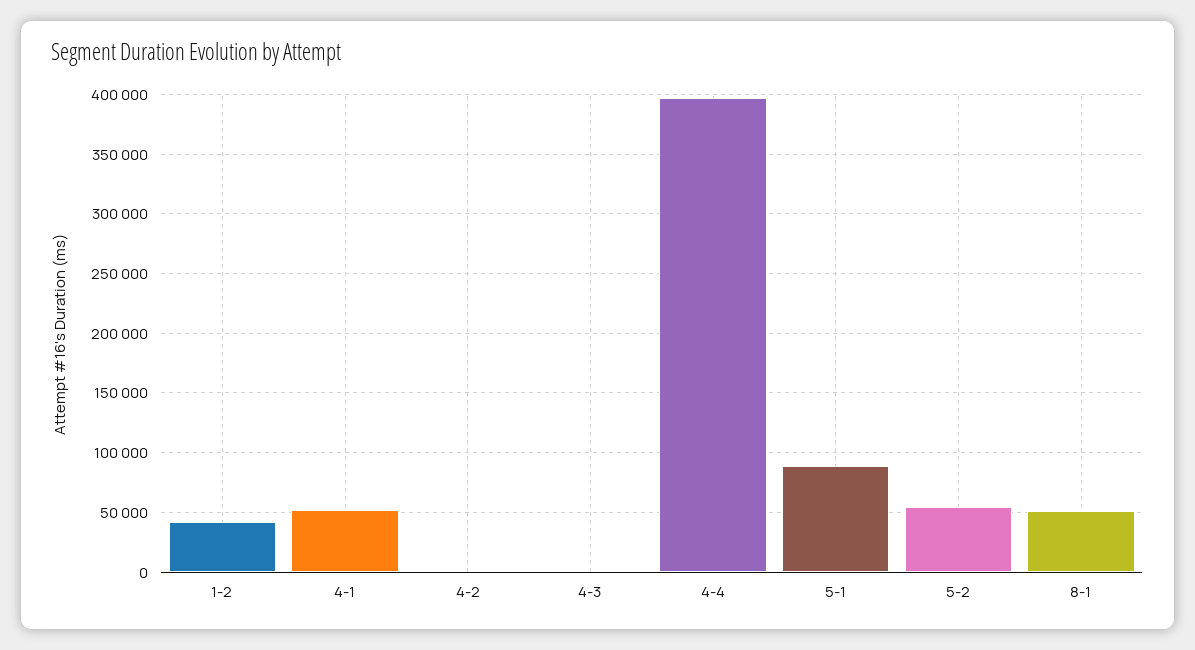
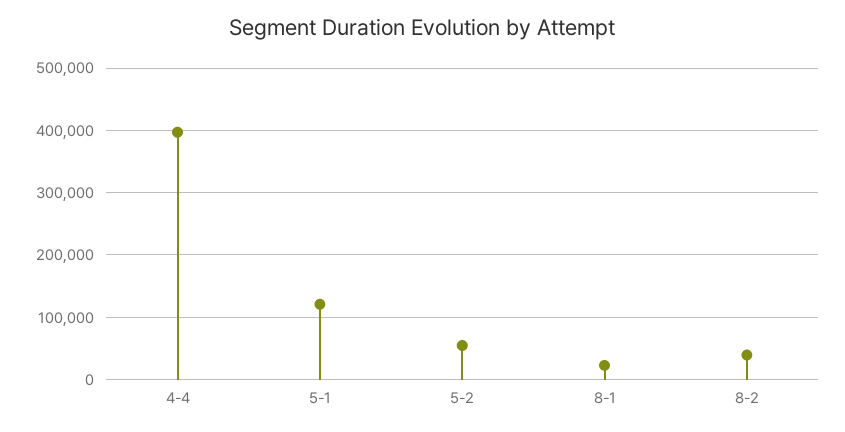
1-2: 40000 -> none
4-1: 50000 -> none
4-2: 0 -> none
4-3: 0 -> none
5-1: 90000 -> 120000
8-1: 50000 -> 20000
8-2: none -> 40000

